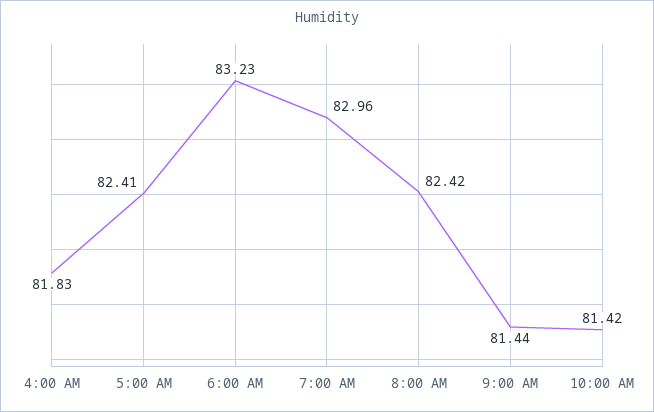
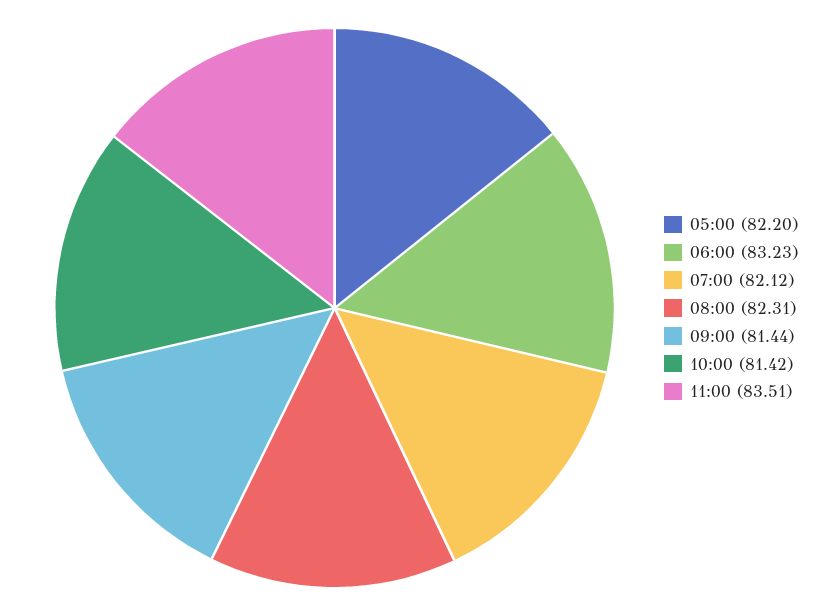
4:00 AM: 81.83 -> none
5:00 AM: 82.41 -> 82.2
7:00 AM: 82.96 -> 82.12
8:00 AM: 82.42 -> 82.31
11:00: none -> 83.51

